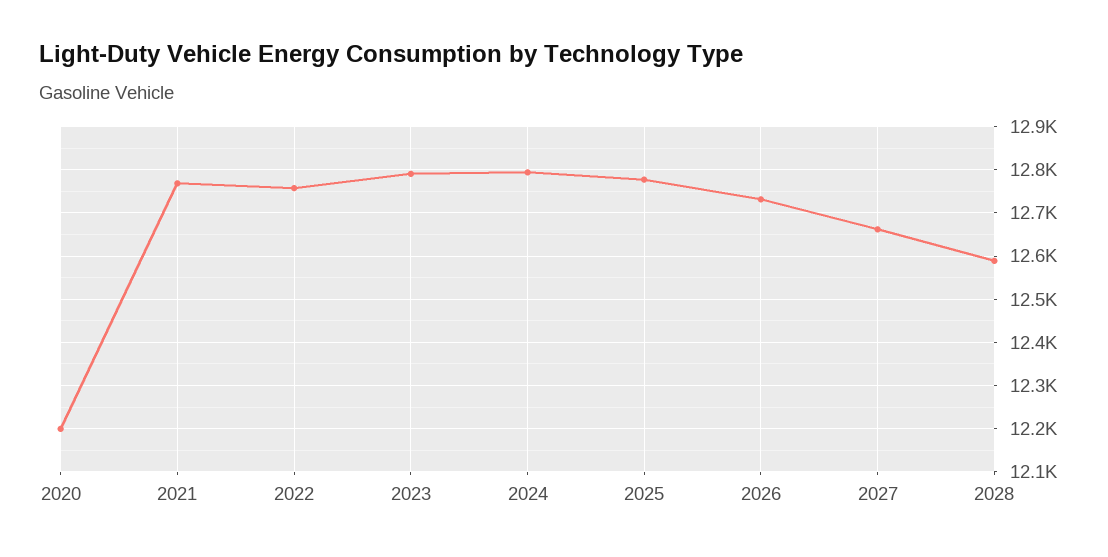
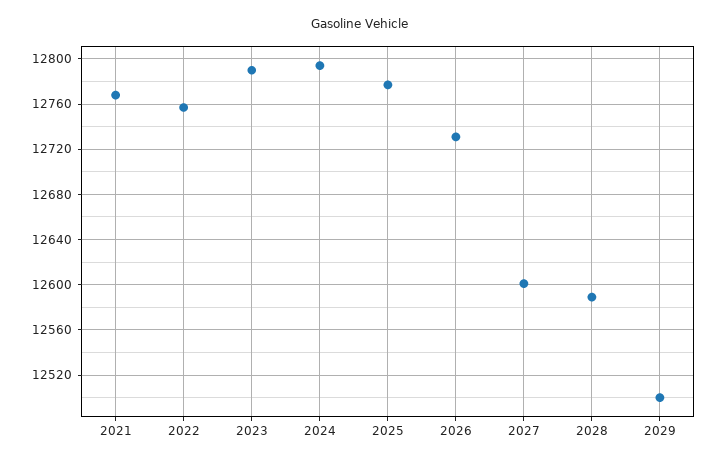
2020: 12200 -> none
2027: 12660 -> 12600
2029: none -> 12500

